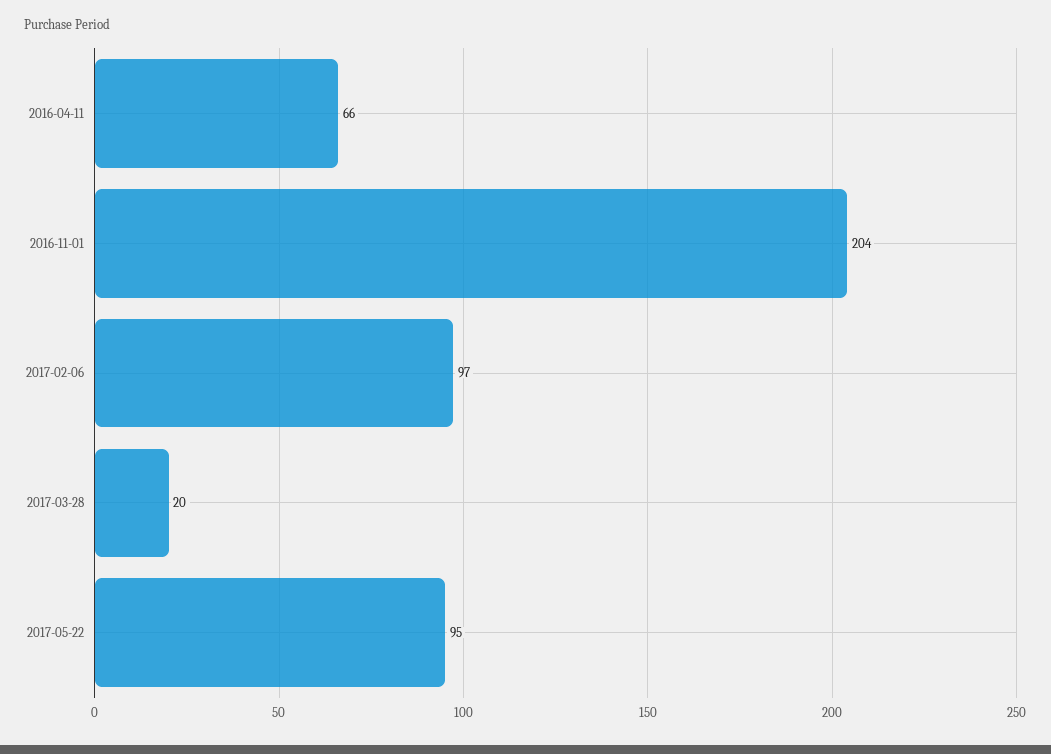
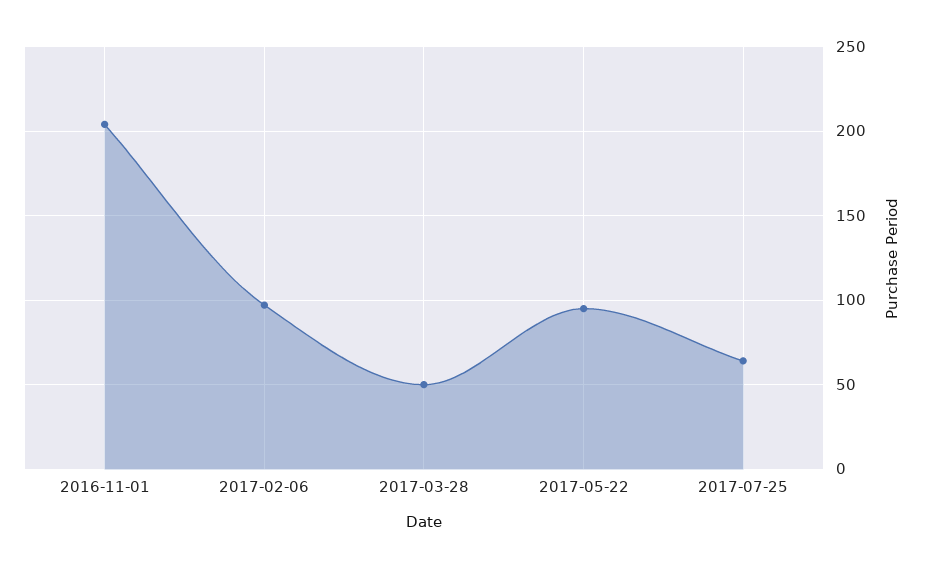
2016-04-11: 66 -> none
2017-03-28: 20 -> 50
2017-07-25: none -> 65

